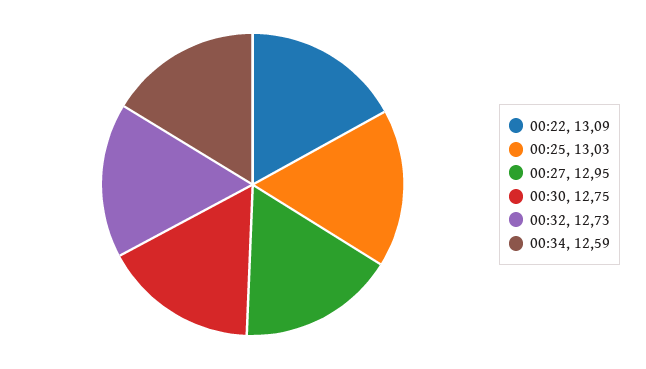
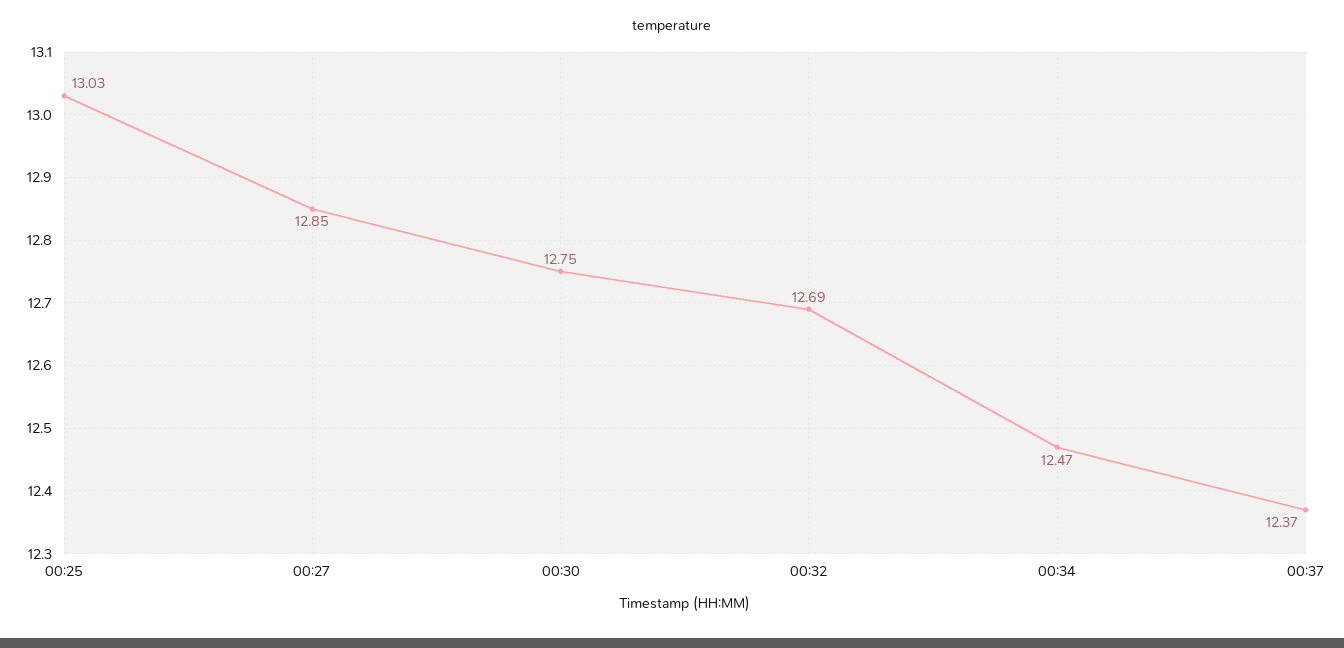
00:22: 13.09 -> none
00:27: 12.95 -> 12.85
00:32: 12.73 -> 12.69
00:34: 12.59 -> 12.47
00:37: none -> 12.37

